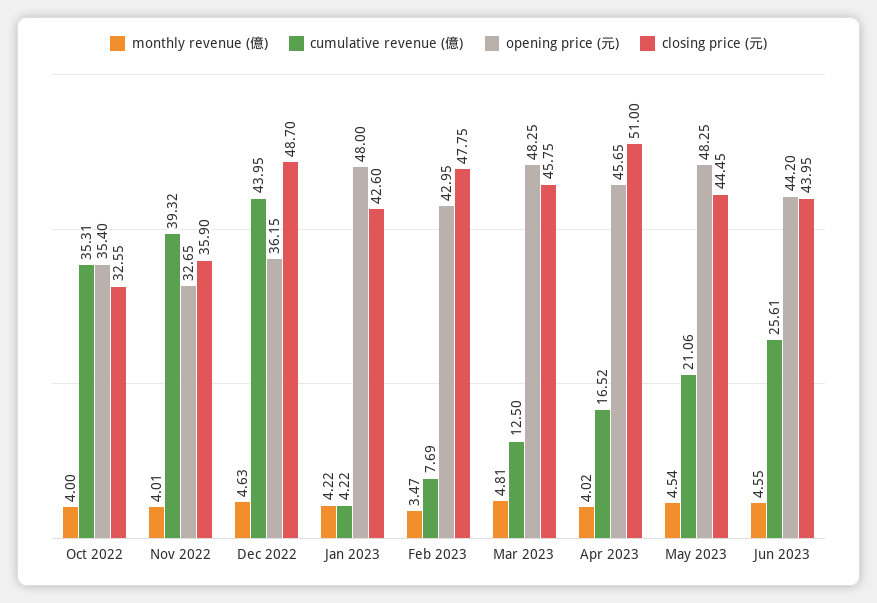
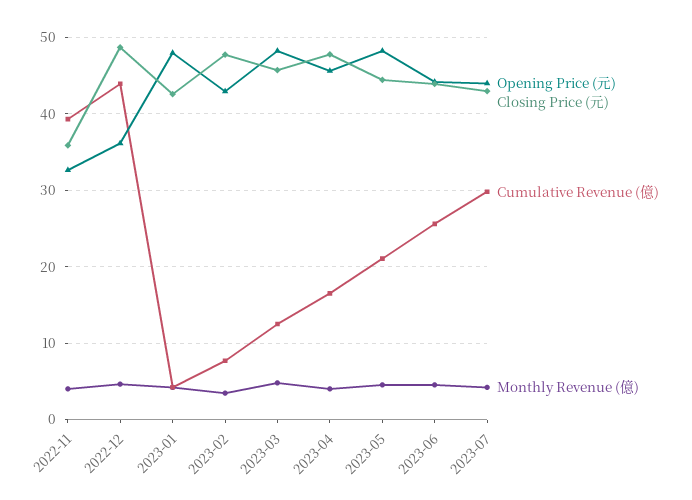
monthly revenue (億), Oct 2022: 4 -> none
cumulative revenue (億), Oct 2022: 35.31 -> none
opening price (元), Oct 2022: 35.4 -> none
closing price (元), Oct 2022: 32.55 -> none
closing price (元), Apr 2023: 51 -> 48
opening price (元), 2023-07: none -> 44
closing price (元), 2023-07: none -> 43
cumulative revenue (億), 2023-07: none -> 30
monthly revenue (億), 2023-07: none -> 4

